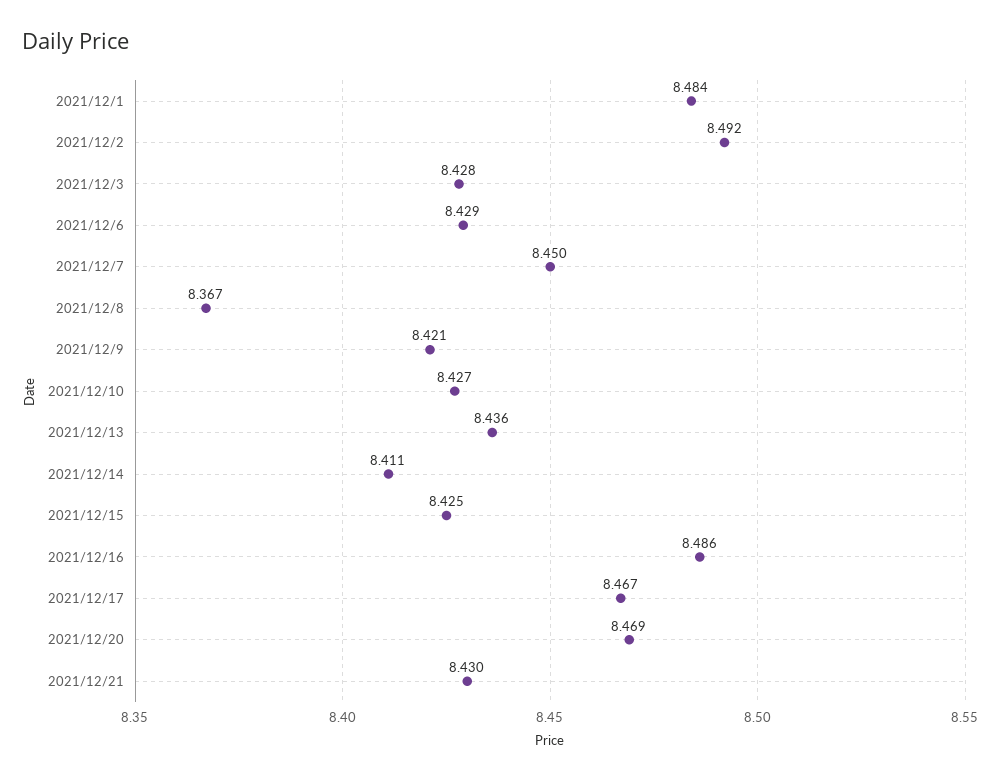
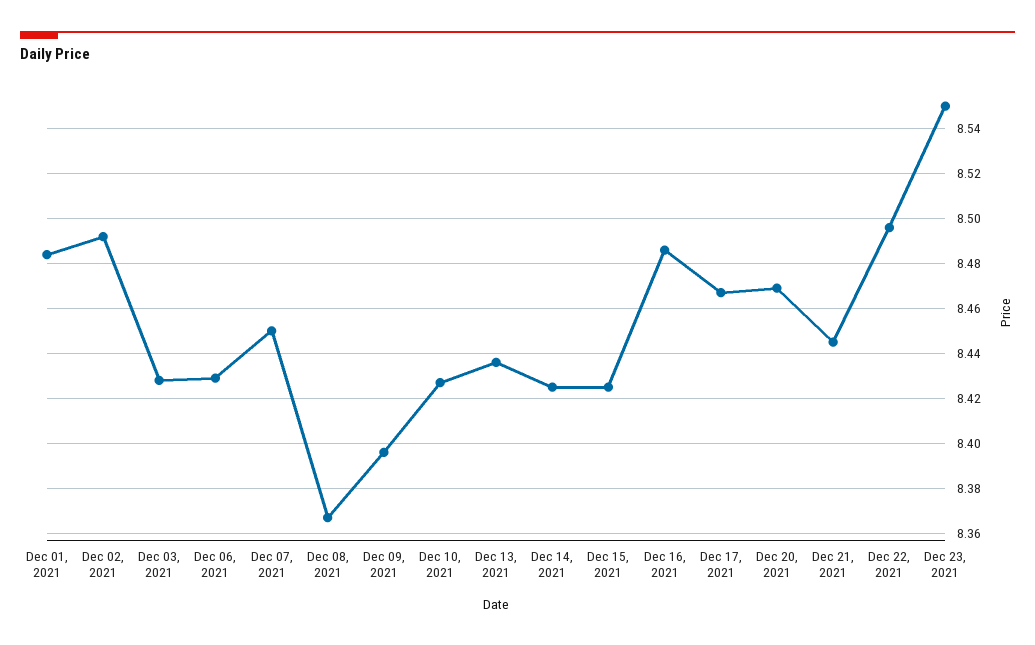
2021/12/9: 8.421 -> 8.395
2021/12/14: 8.411 -> 8.425
2021/12/21: 8.43 -> 8.445
Dec 22, 2021: none -> 8.495
Dec 23, 2021: none -> 8.55

